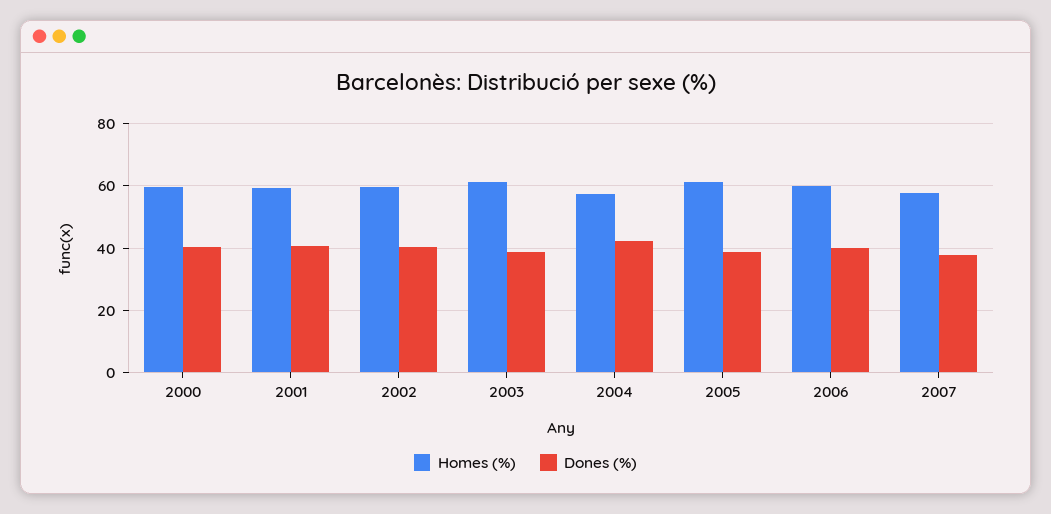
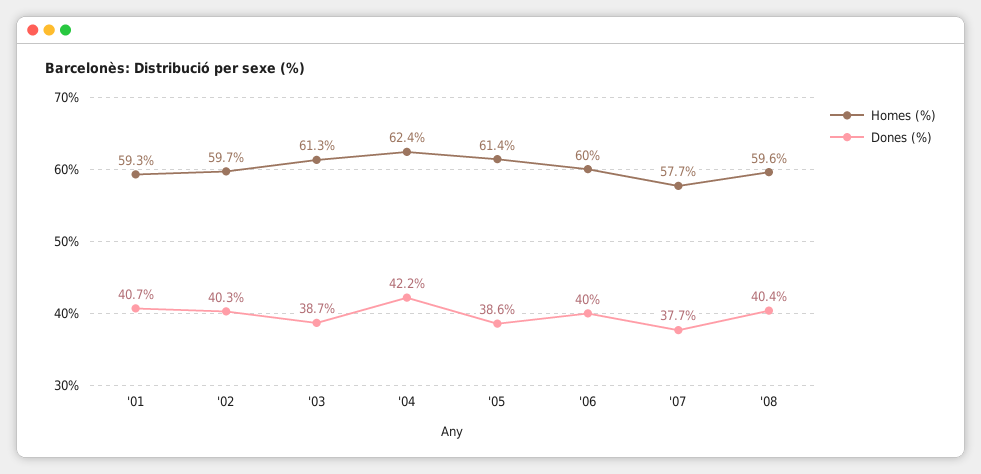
Homes (%), 2000: 60 -> none
Dones (%), 2000: 40 -> none
Homes (%), 2004: 58 -> 62.4
Homes (%), '08: none -> 59.6
Dones (%), '08: none -> 40.4

